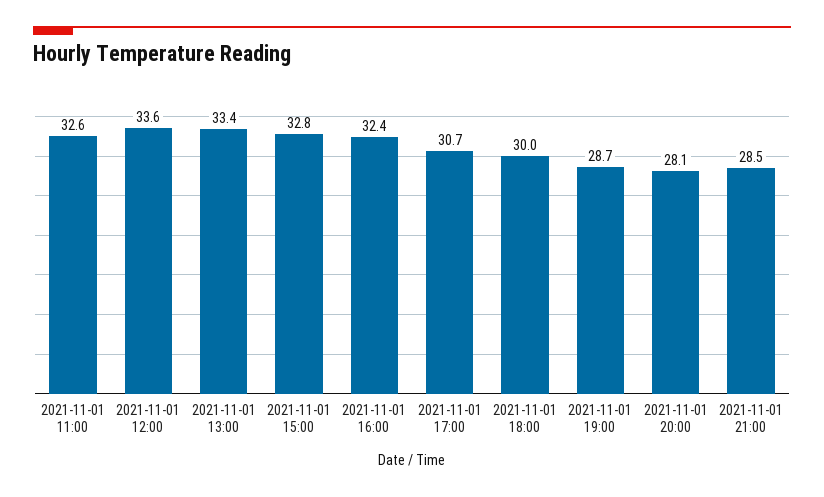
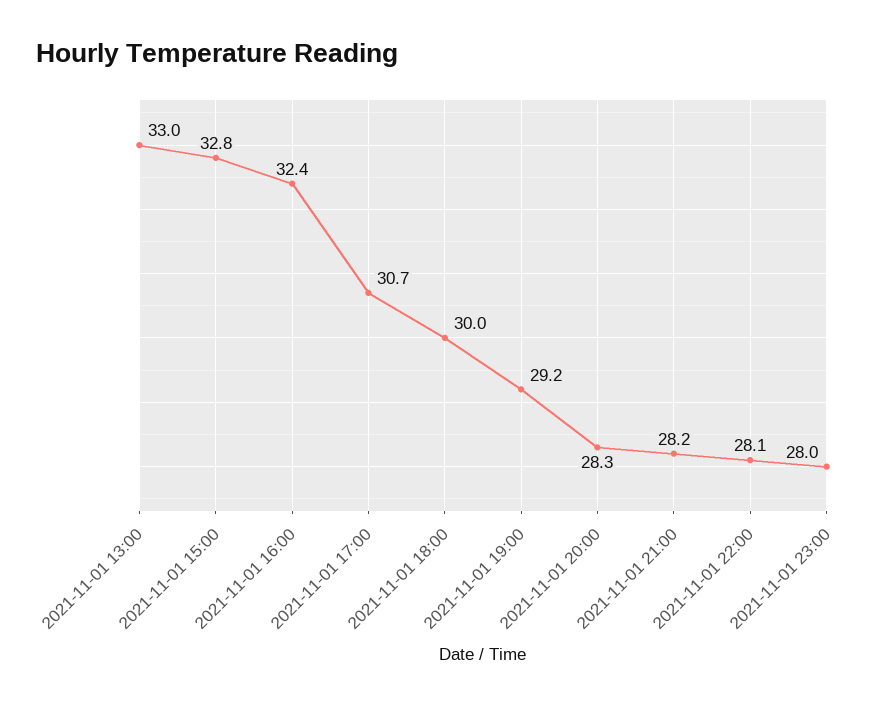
2021-11-01 11:00: 32.6 -> none
2021-11-01 12:00: 33.6 -> none
2021-11-01 13:00: 33.4 -> 33
2021-11-01 19:00: 28.7 -> 29.2
2021-11-01 20:00: 28.1 -> 28.3
2021-11-01 21:00: 28.5 -> 28.2
2021-11-01 22:00: none -> 28.1
2021-11-01 23:00: none -> 28

